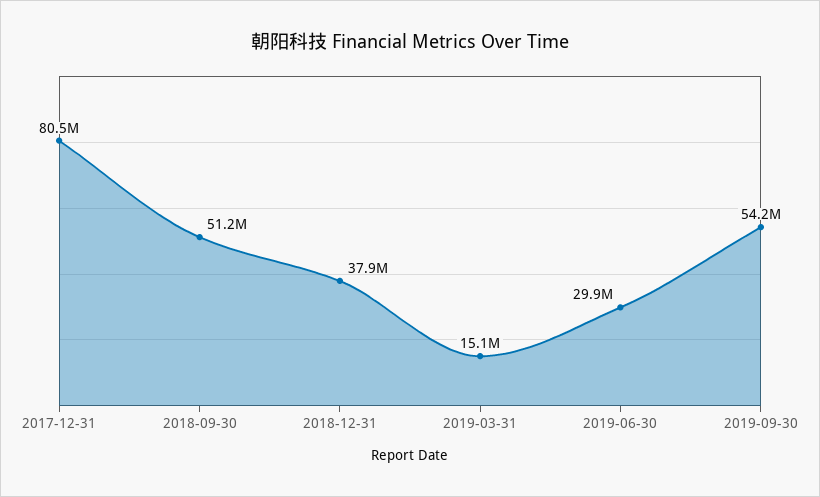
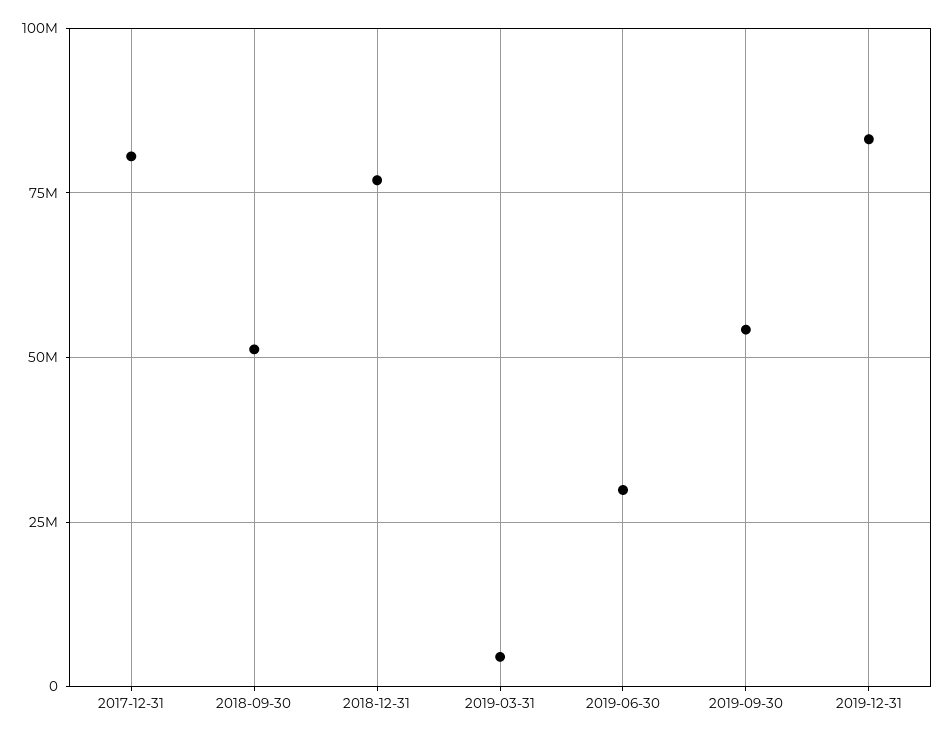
2018-12-31: 37900000 -> 77500000
2019-03-31: 15100000 -> 5000000
2019-12-31: none -> 82500000

